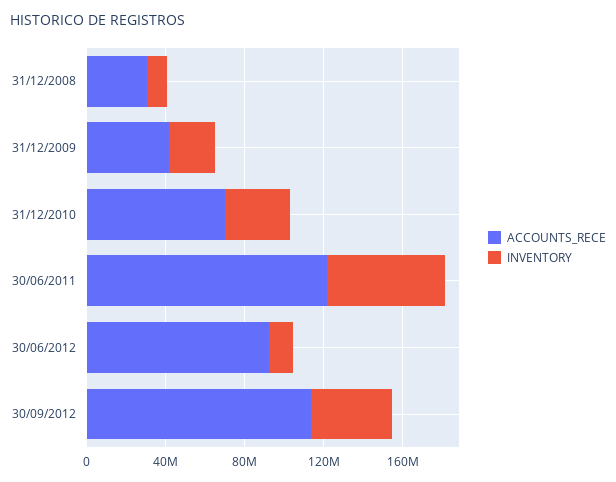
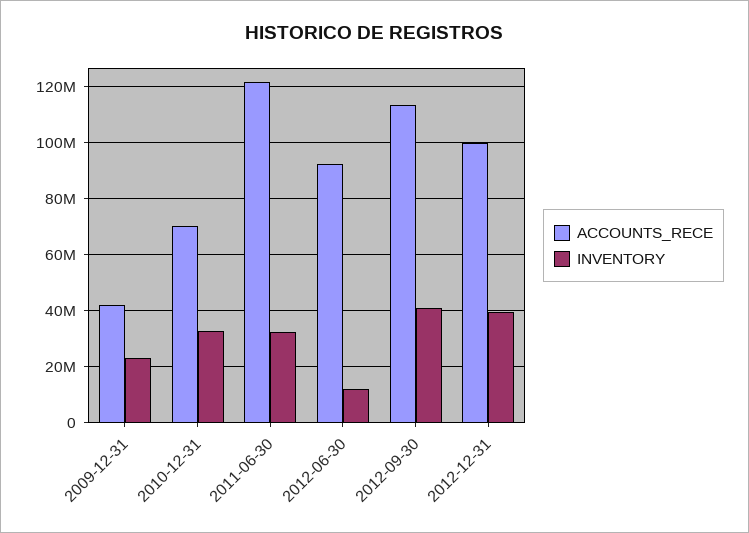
ACCOUNTS_RECE, 31/12/2008: 30000000 -> none
INVENTORY, 31/12/2008: 10000000 -> none
INVENTORY, 30/06/2011: 60000000 -> 32500000
ACCOUNTS_RECE, 2012-12-31: none -> 100000000
INVENTORY, 2012-12-31: none -> 40000000

